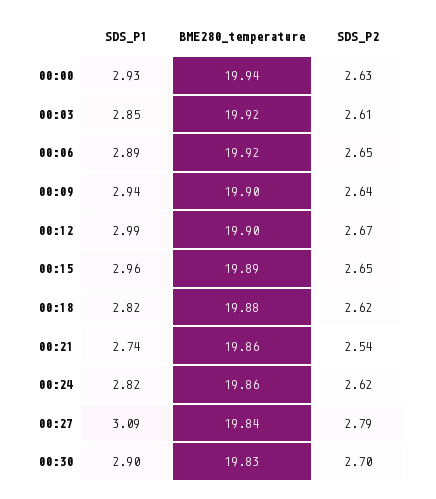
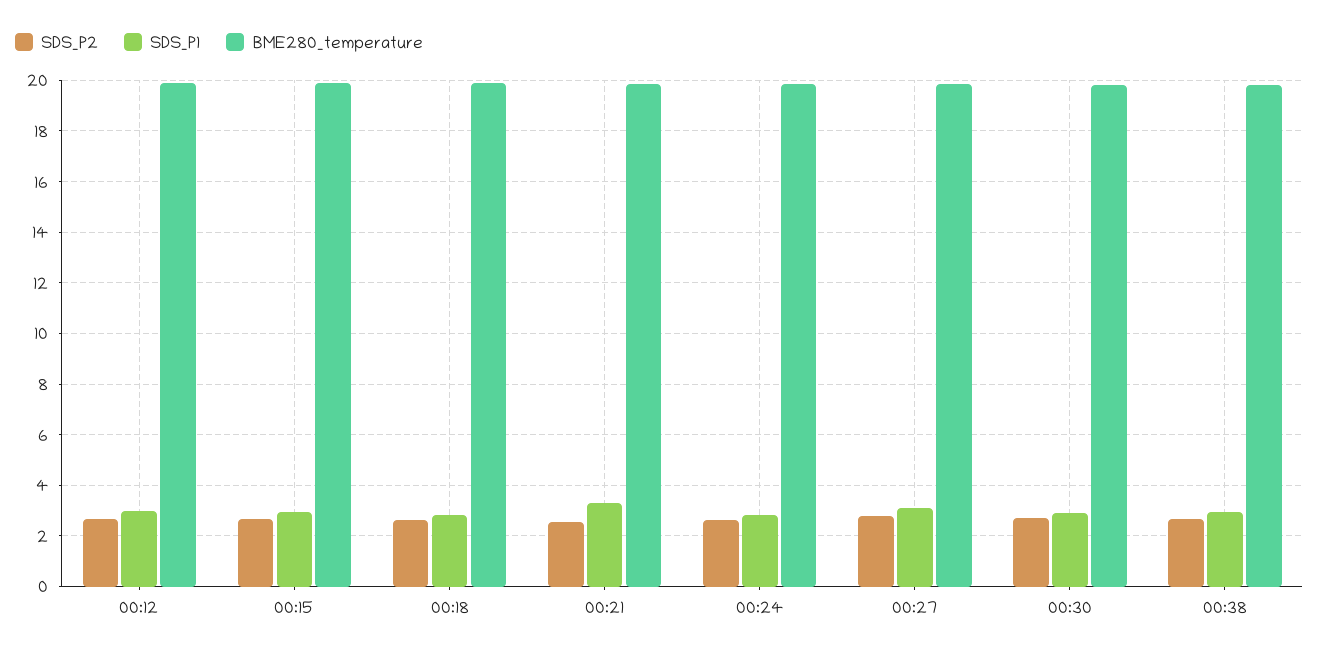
SDS_P1, 00:00: 2.93 -> none
BME280_temperature, 00:00: 19.94 -> none
SDS_P2, 00:00: 2.63 -> none
SDS_P1, 00:03: 2.85 -> none
BME280_temperature, 00:03: 19.92 -> none
SDS_P2, 00:03: 2.61 -> none
SDS_P1, 00:06: 2.89 -> none
BME280_temperature, 00:06: 19.92 -> none
SDS_P2, 00:06: 2.65 -> none
SDS_P1, 00:09: 2.94 -> none
BME280_temperature, 00:09: 19.9 -> none
SDS_P2, 00:09: 2.64 -> none
SDS_P1, 00:21: 2.74 -> 3.25
SDS_P2, 00:38: none -> 2.75
SDS_P1, 00:38: none -> 3
BME280_temperature, 00:38: none -> 19.75

